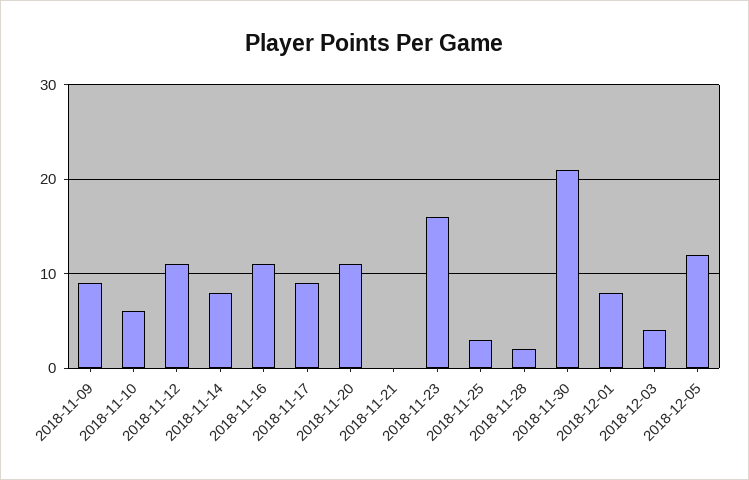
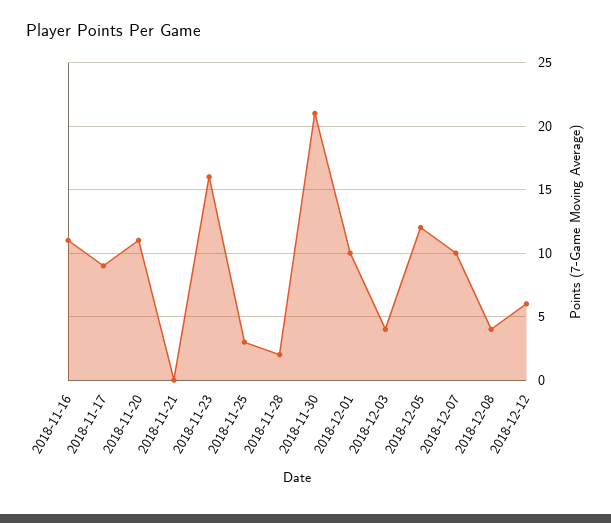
2018-11-09: 9 -> none
2018-11-10: 6 -> none
2018-11-12: 11 -> none
2018-11-14: 8 -> none
2018-12-01: 8 -> 10
2018-12-07: none -> 10
2018-12-08: none -> 4
2018-12-12: none -> 6

